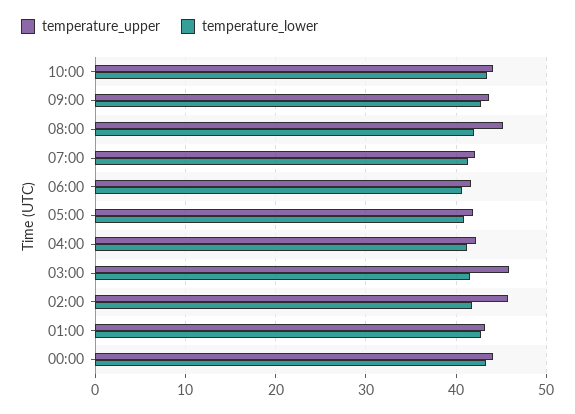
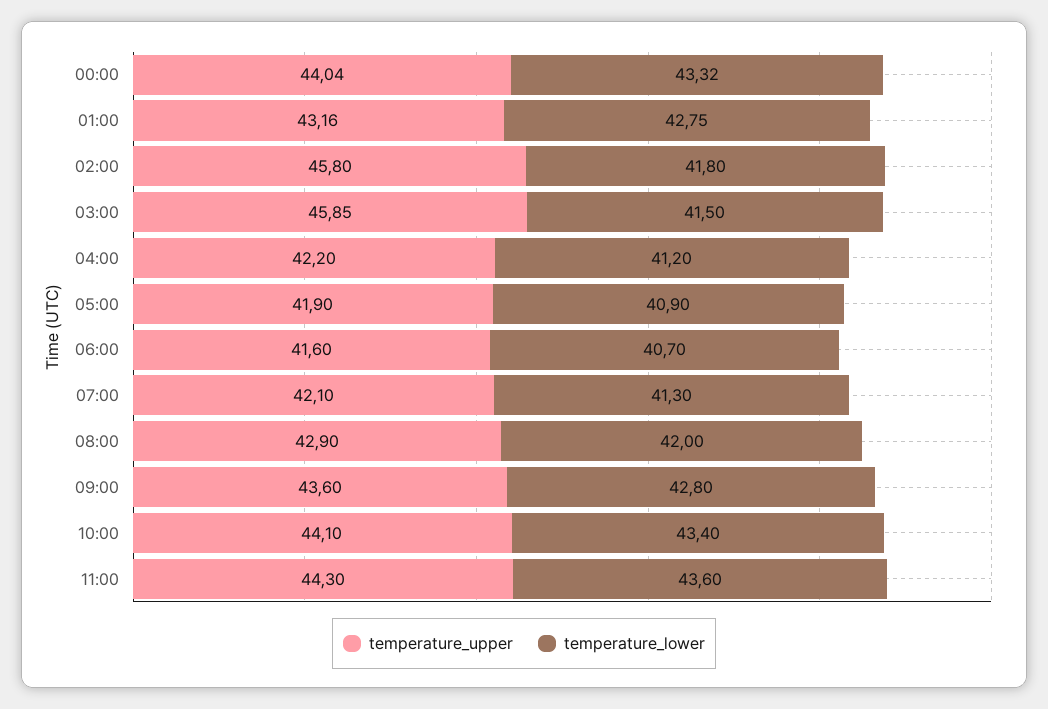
temperature_upper, 08:00: 45 -> 42.9
temperature_upper, 11:00: none -> 44.3
temperature_lower, 11:00: none -> 43.6

